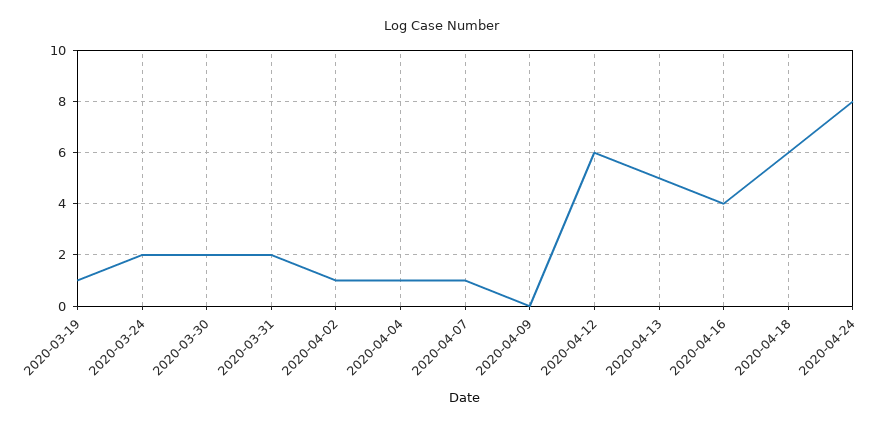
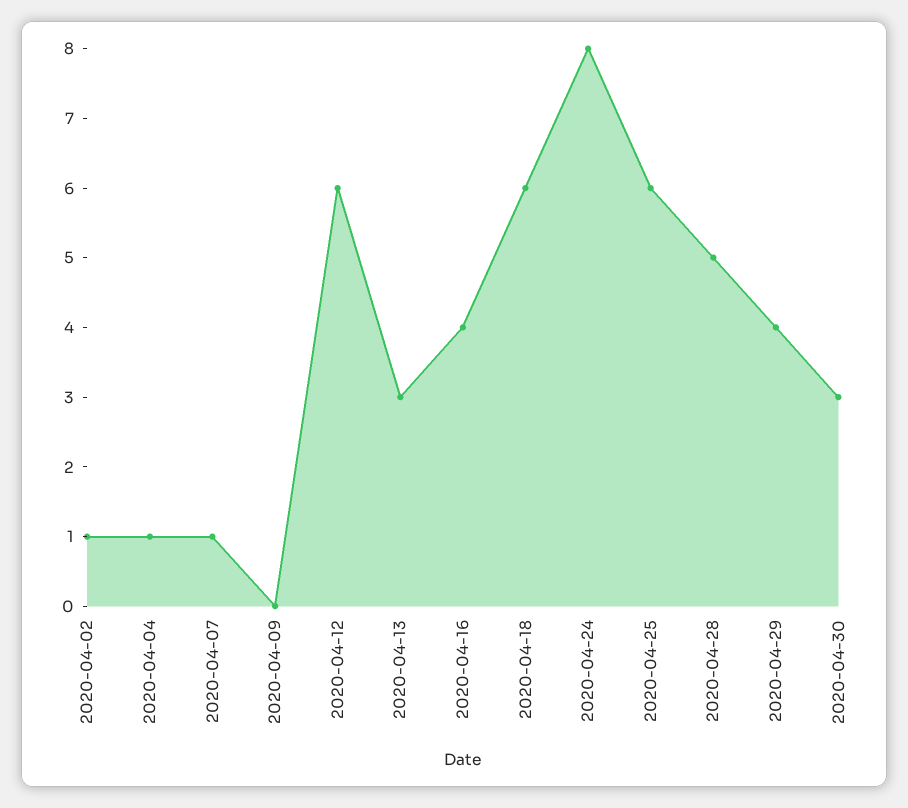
2020-03-19: 1 -> none
2020-03-24: 2 -> none
2020-03-30: 2 -> none
2020-03-31: 2 -> none
2020-04-13: 5 -> 3
2020-04-25: none -> 6
2020-04-28: none -> 5
2020-04-29: none -> 4
2020-04-30: none -> 3

